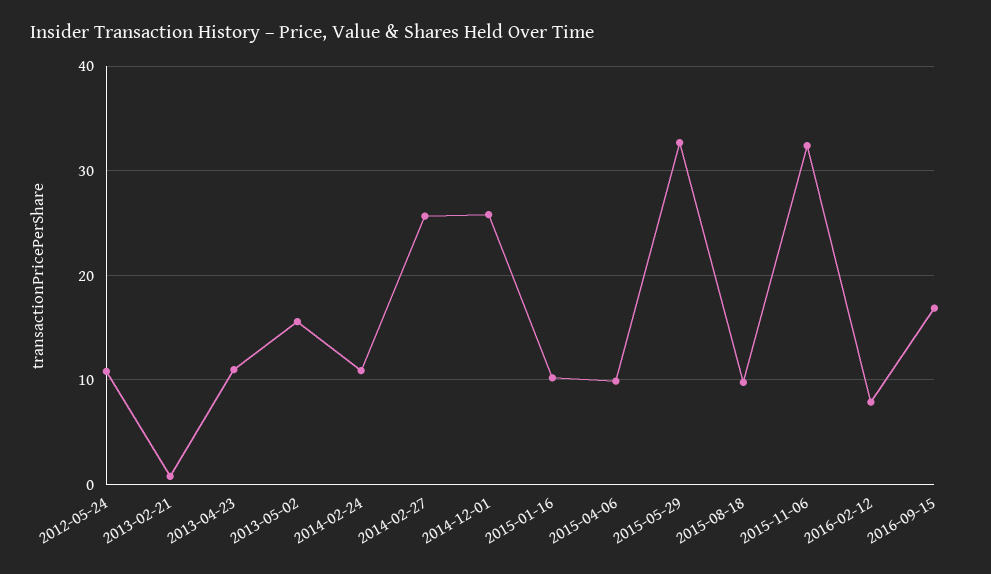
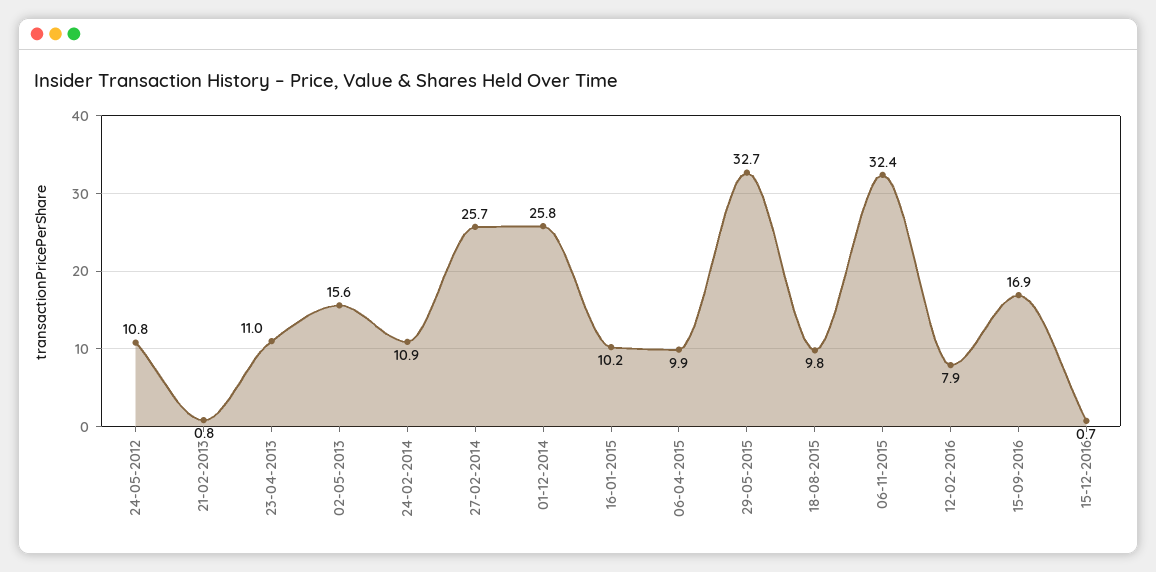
15-12-2016: none -> 0.7

